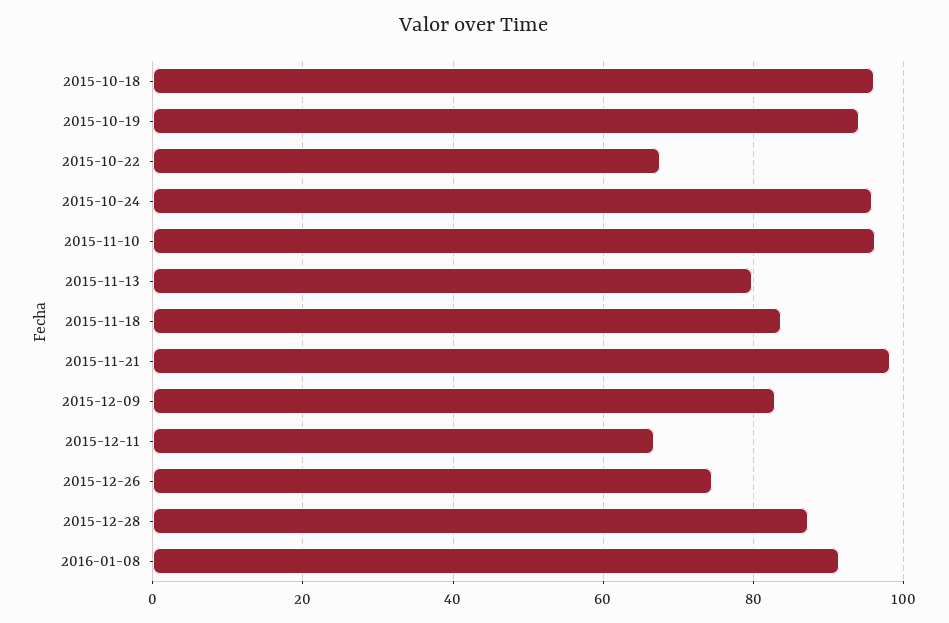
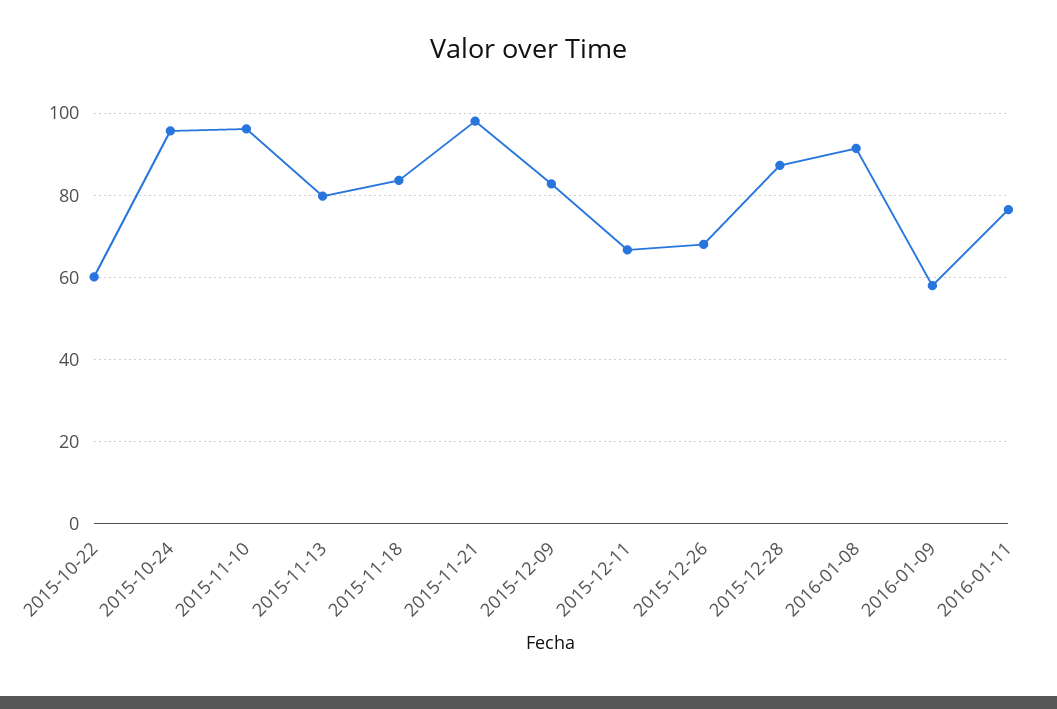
2015-10-18: 96 -> none
2015-10-19: 94 -> none
2015-10-22: 68 -> 60
2015-12-26: 74 -> 68
2016-01-09: none -> 58
2016-01-11: none -> 76

